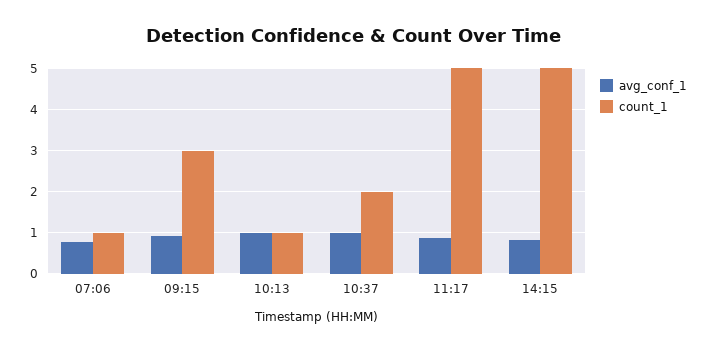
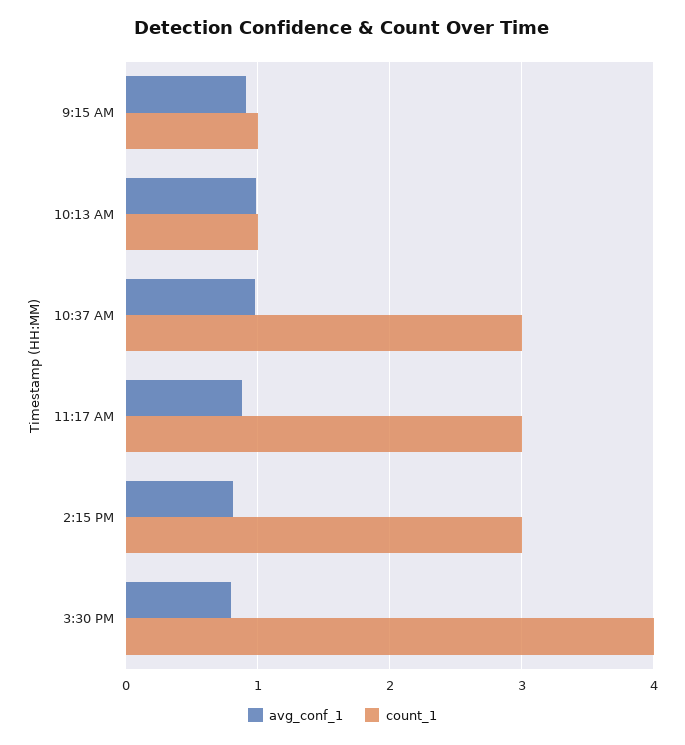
avg_conf_1, 07:06: 0.8 -> none
count_1, 07:06: 1 -> none
count_1, 09:15: 3 -> 1
count_1, 10:37: 2 -> 3
count_1, 11:17: 5 -> 3
count_1, 14:15: 5 -> 3
avg_conf_1, 3:30 PM: none -> 0.8
count_1, 3:30 PM: none -> 4

